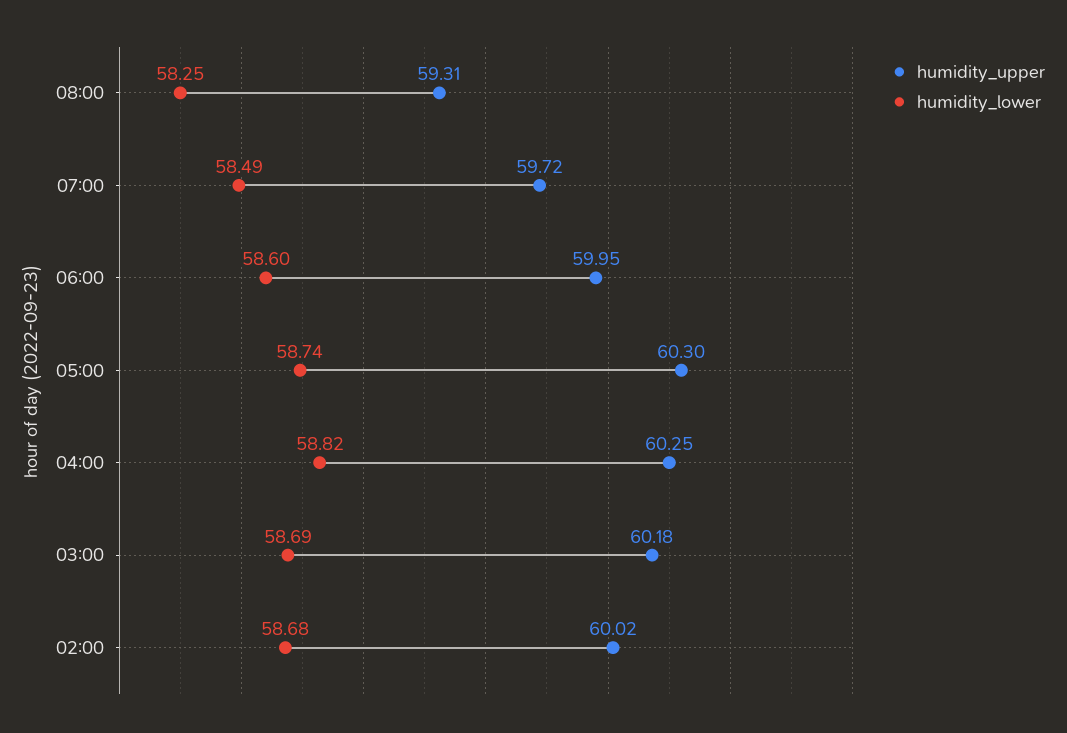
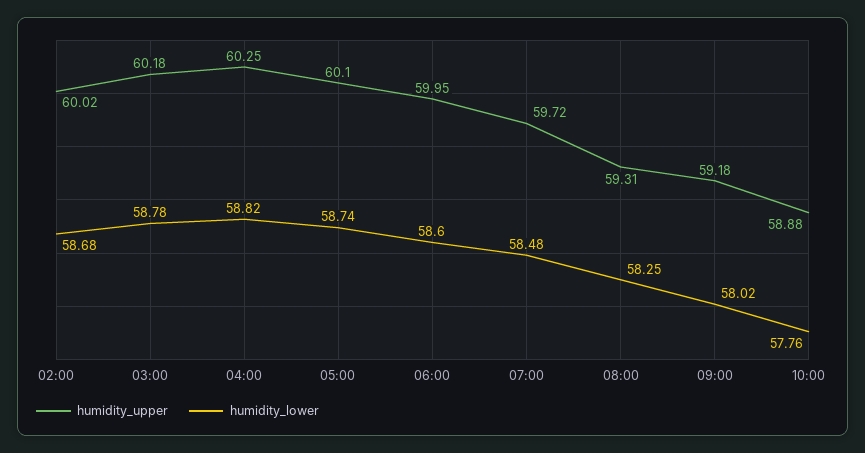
humidity_lower, 07:00: 58.49 -> 58.48
humidity_upper, 05:00: 60.3 -> 60.1
humidity_lower, 03:00: 58.69 -> 58.78
humidity_upper, 09:00: none -> 59.18
humidity_lower, 09:00: none -> 58.02
humidity_upper, 10:00: none -> 58.88
humidity_lower, 10:00: none -> 57.76

